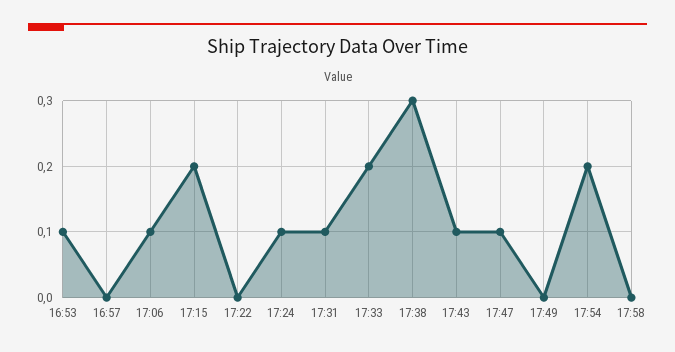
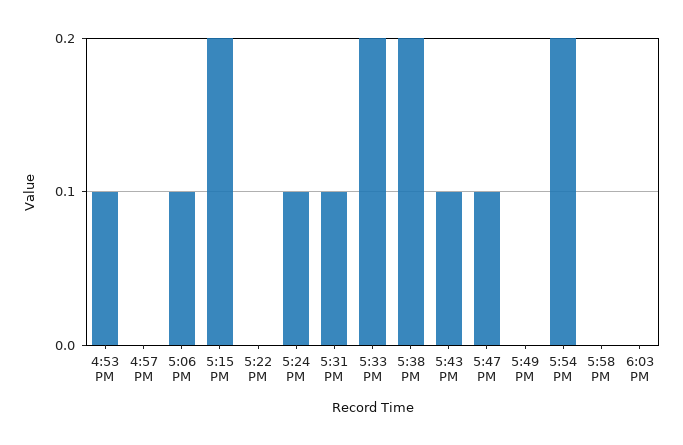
17:38: 0.3 -> 0.2
6:03 PM: none -> 0

